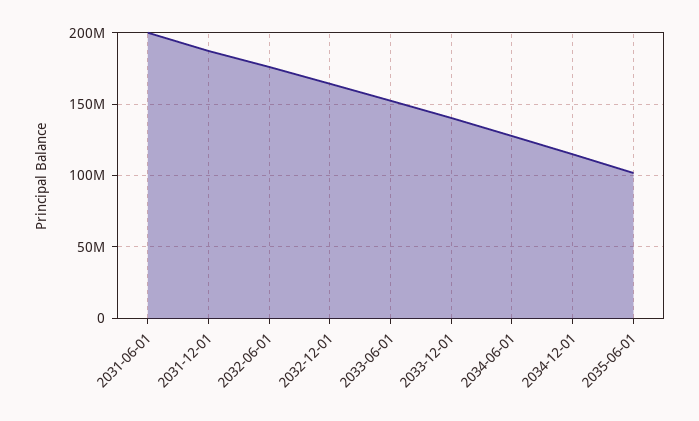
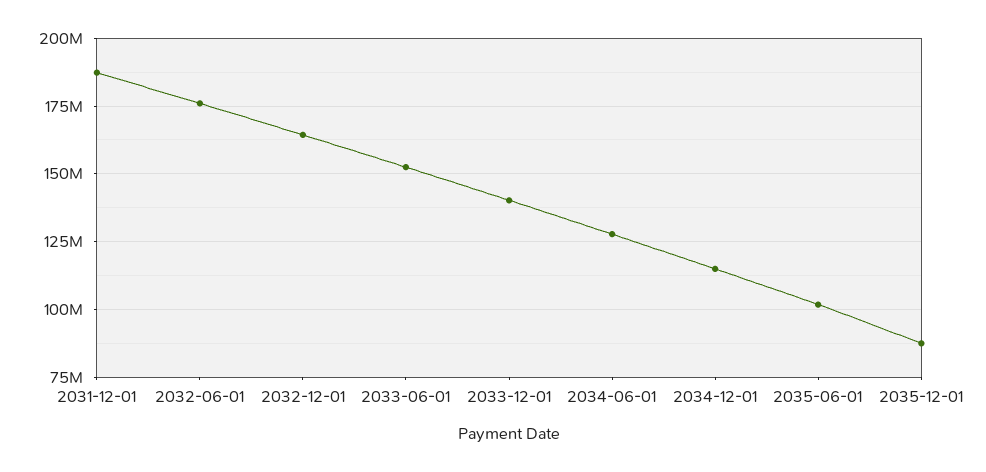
2031-06-01: 200000000 -> none
2035-12-01: none -> 87500000

